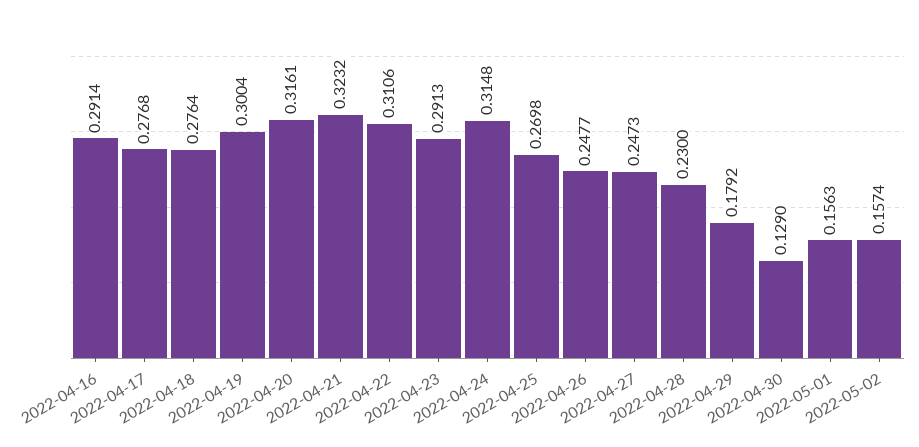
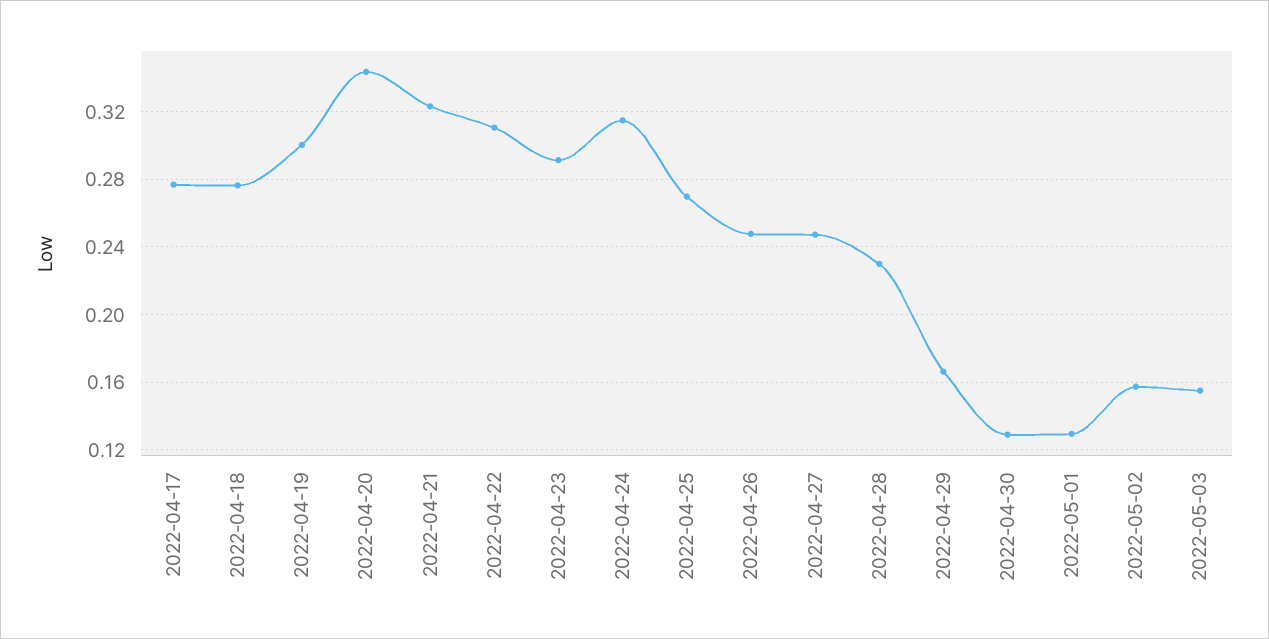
2022-04-16: 0.2914 -> none
2022-04-20: 0.3161 -> 0.345
2022-04-29: 0.1792 -> 0.165
2022-05-01: 0.1563 -> 0.13
2022-05-03: none -> 0.155

